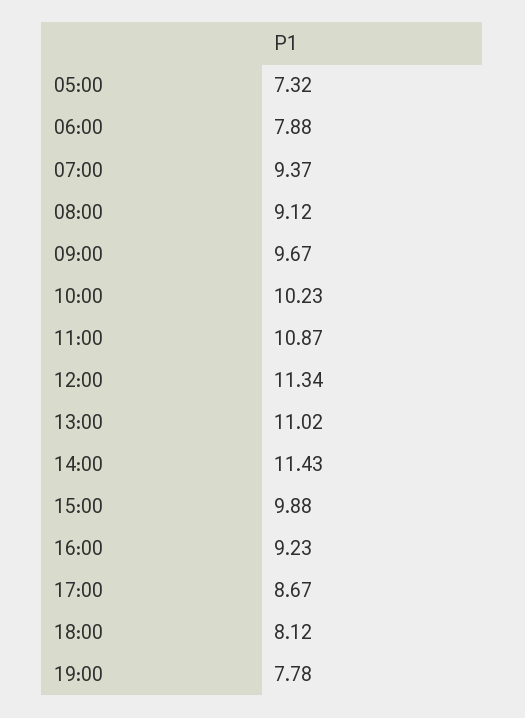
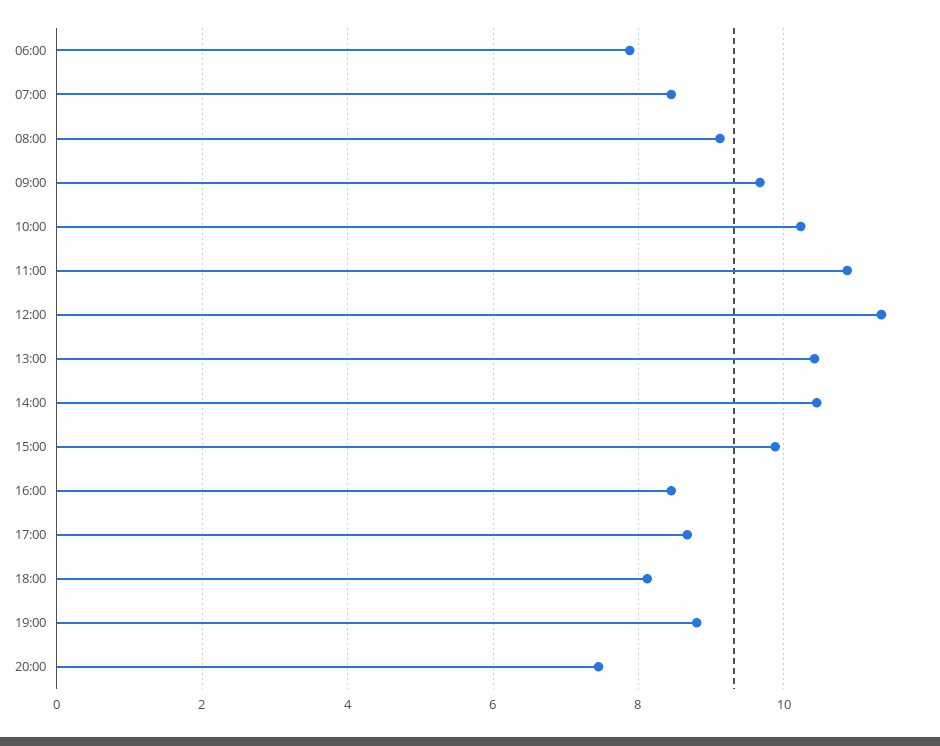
05:00: 7.32 -> none
07:00: 9.37 -> 8.4
13:00: 11.02 -> 10.4
14:00: 11.43 -> 10.4
16:00: 9.23 -> 8.4
19:00: 7.78 -> 8.8
20:00: none -> 7.4

